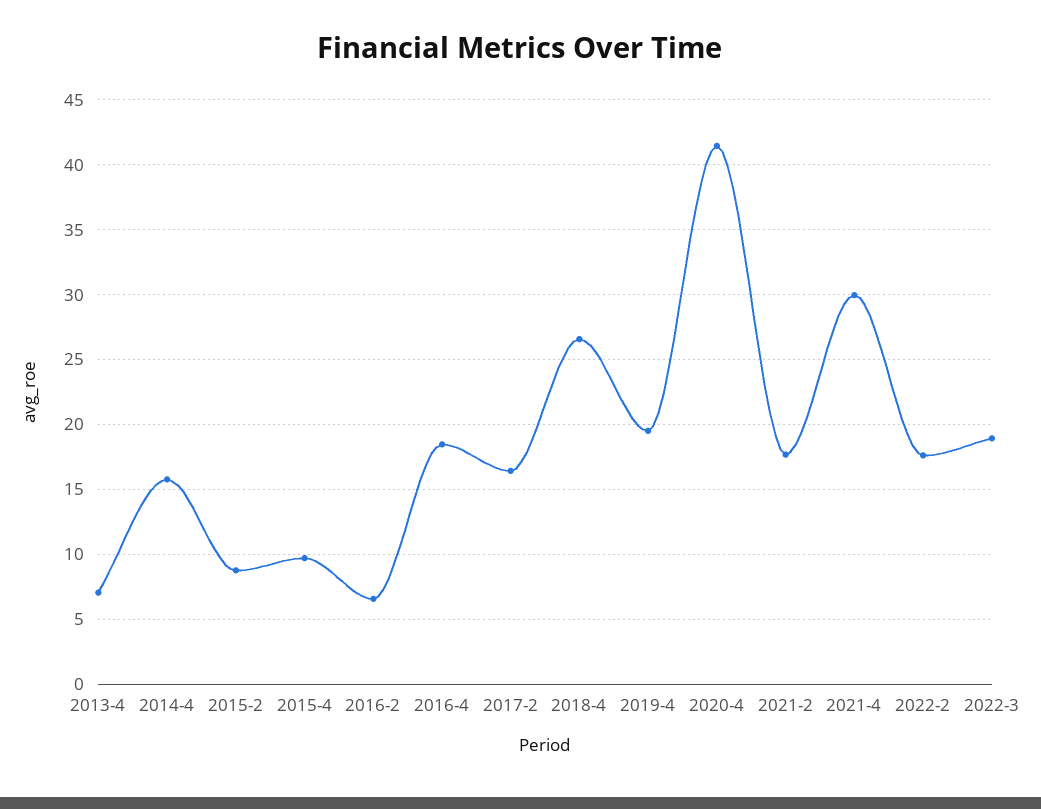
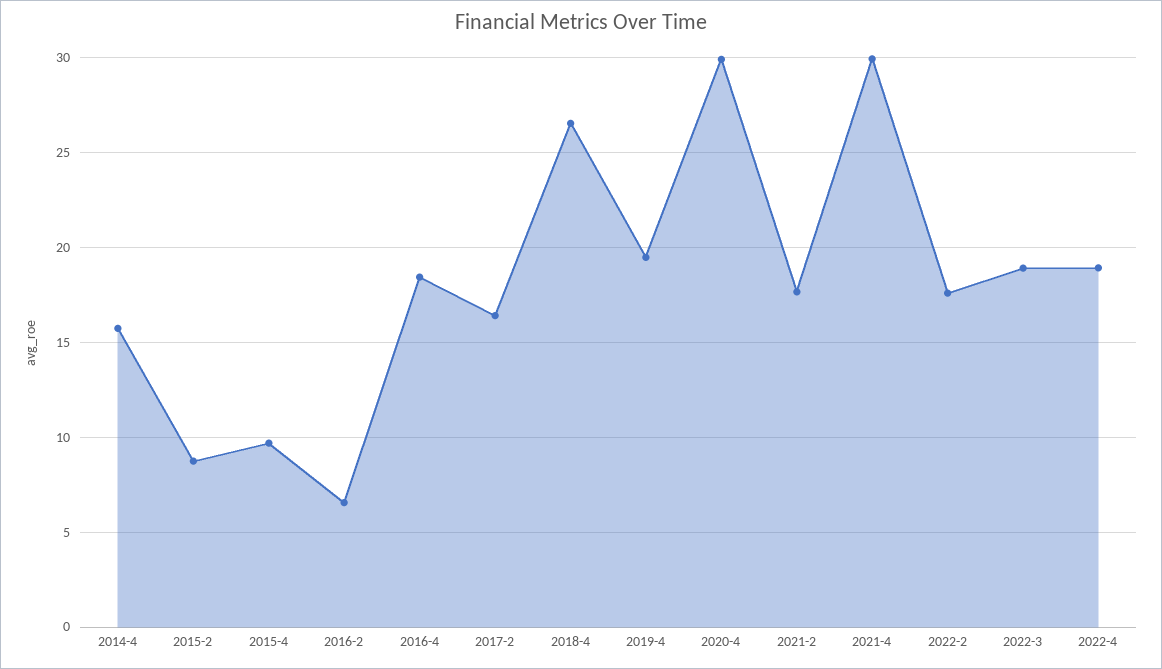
2013-4: 7 -> none
2020-4: 41.5 -> 30
2022-4: none -> 19

